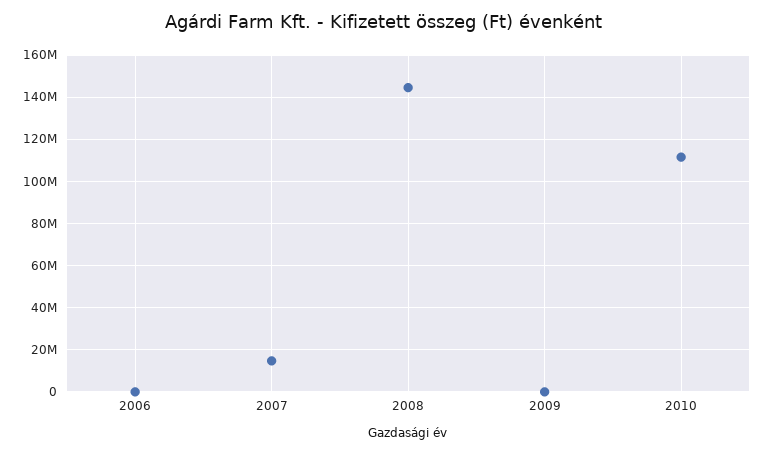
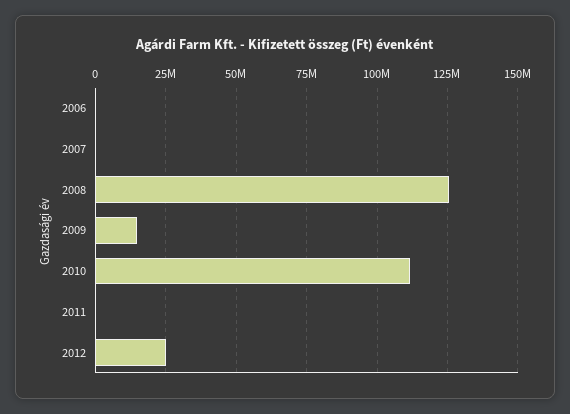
2007: 15000000 -> 0
2008: 145000000 -> 125000000
2009: 0 -> 15000000
2011: none -> 0
2012: none -> 25000000

